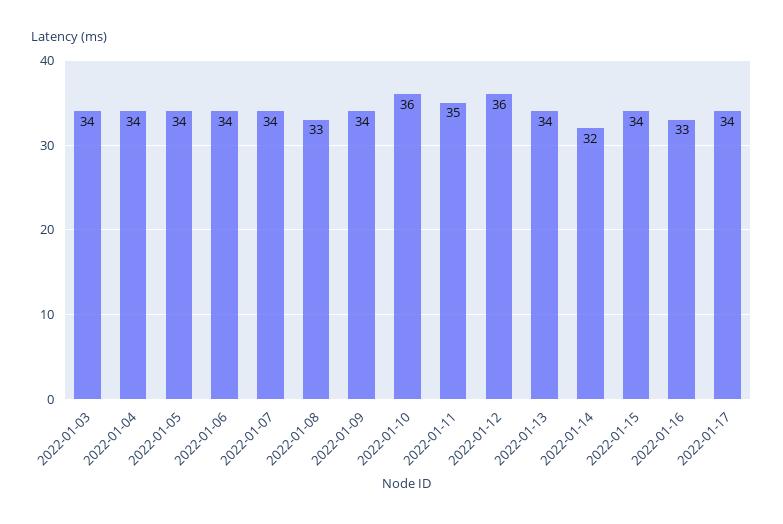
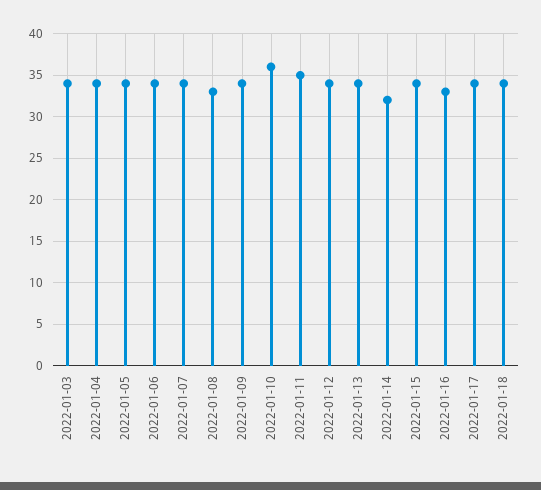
2022-01-12: 36 -> 34
2022-01-18: none -> 34

